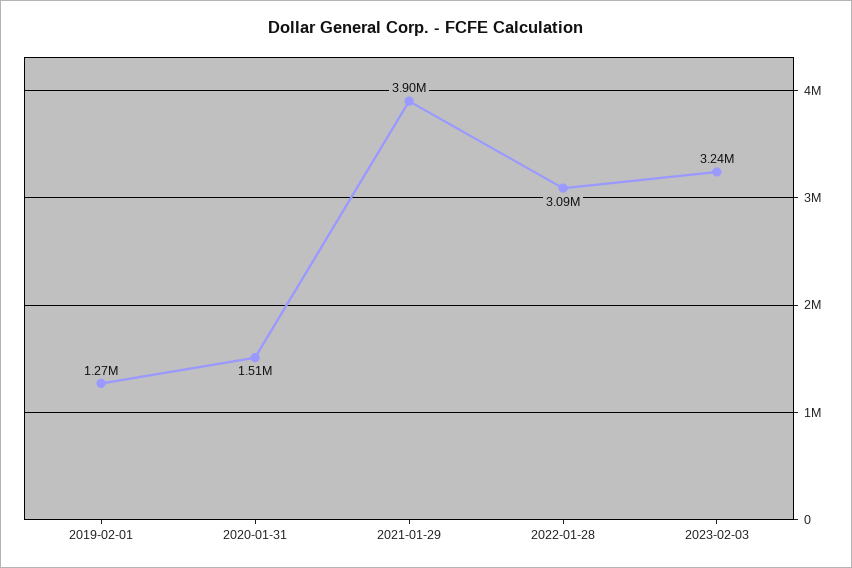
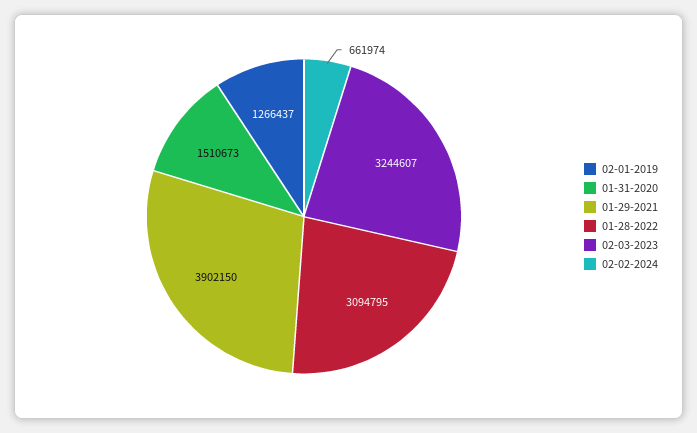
02-02-2024: none -> 661974

